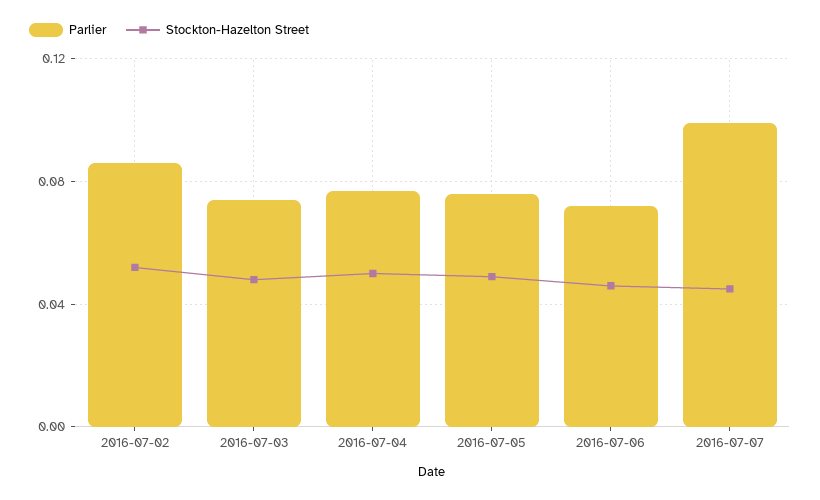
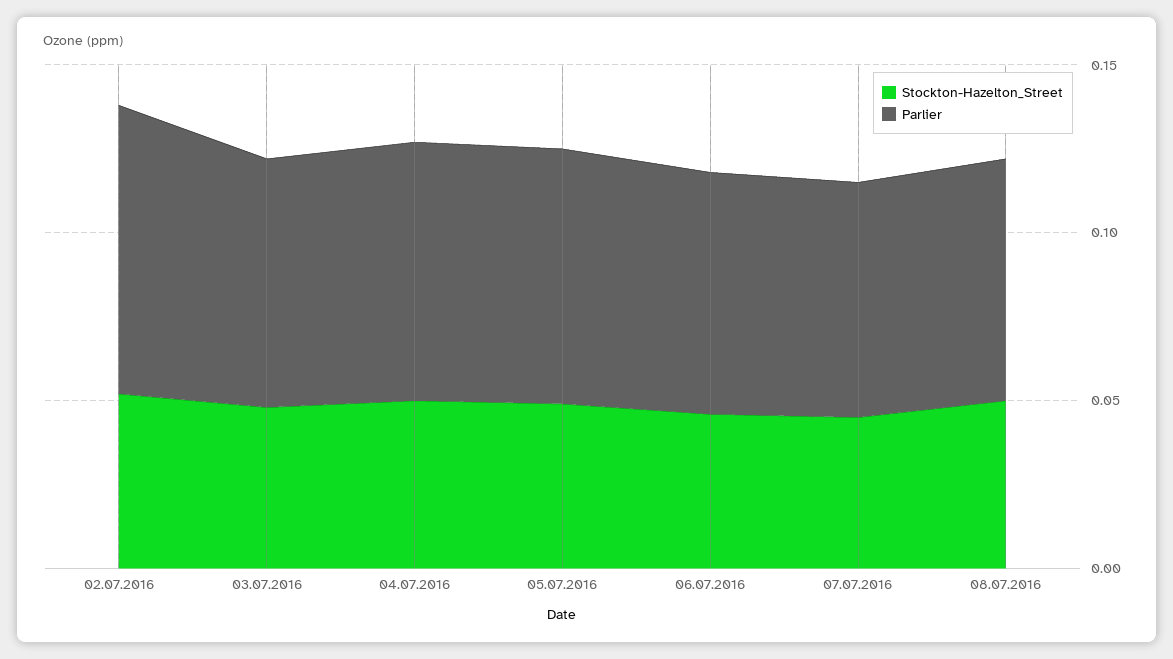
Parlier, 2016-07-07: 0.1 -> 0.07
Stockton-Hazelton Street, 08.07.2016: none -> 0.05
Parlier, 08.07.2016: none -> 0.07

